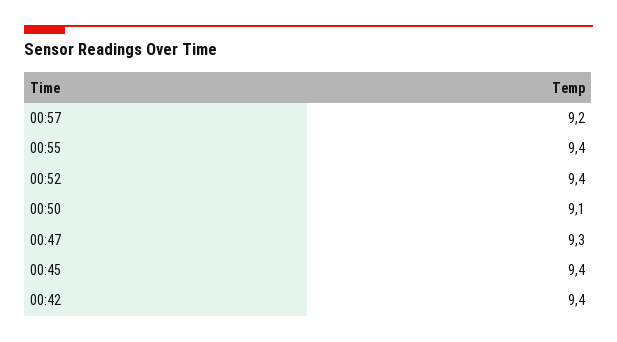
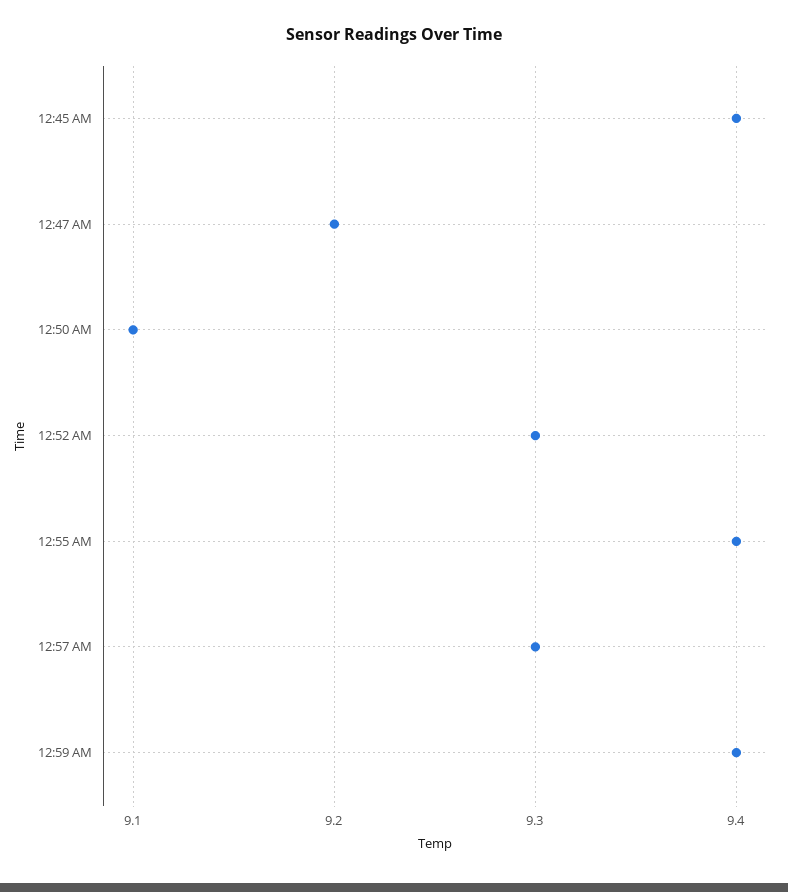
00:57: 9.2 -> 9.3
00:52: 9.4 -> 9.3
00:47: 9.3 -> 9.2
00:42: 9.4 -> none
12:59 AM: none -> 9.4

